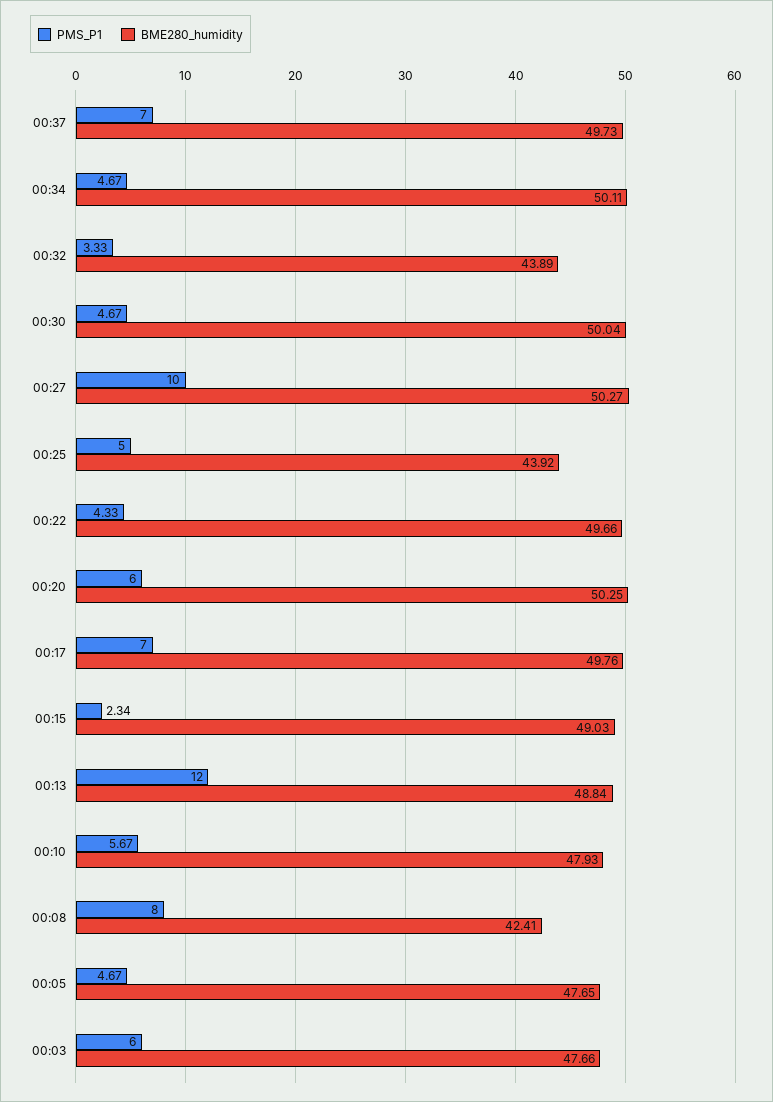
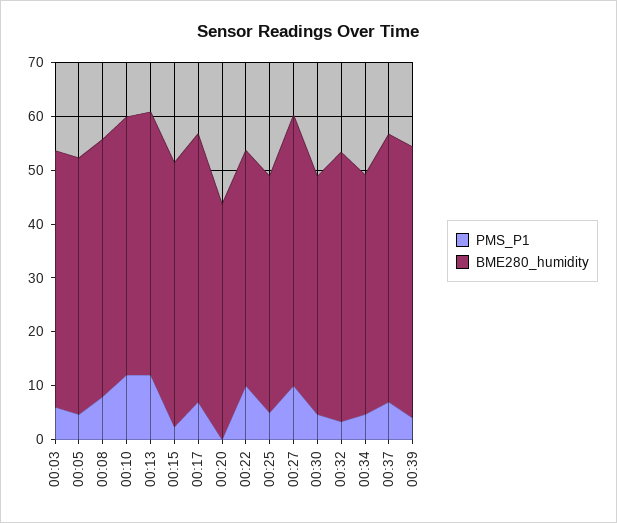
BME280_humidity, 00:34: 50.11 -> 44
BME280_humidity, 00:32: 43.89 -> 50
BME280_humidity, 00:30: 50.04 -> 44
PMS_P1, 00:22: 4.33 -> 10
BME280_humidity, 00:22: 49.66 -> 44
PMS_P1, 00:20: 6 -> 0
BME280_humidity, 00:20: 50.25 -> 44
PMS_P1, 00:10: 5.67 -> 12
BME280_humidity, 00:08: 42.41 -> 48
PMS_P1, 00:39: none -> 4
BME280_humidity, 00:39: none -> 50

